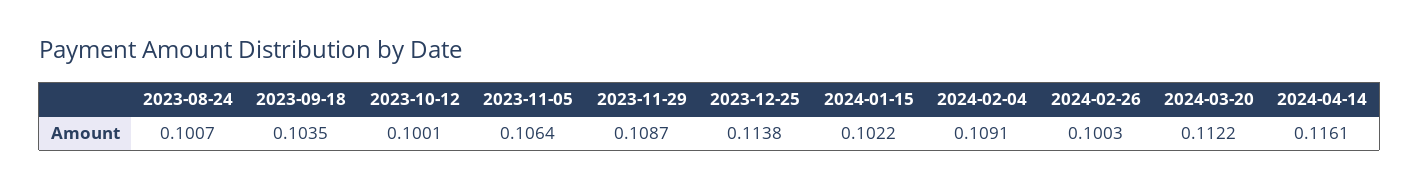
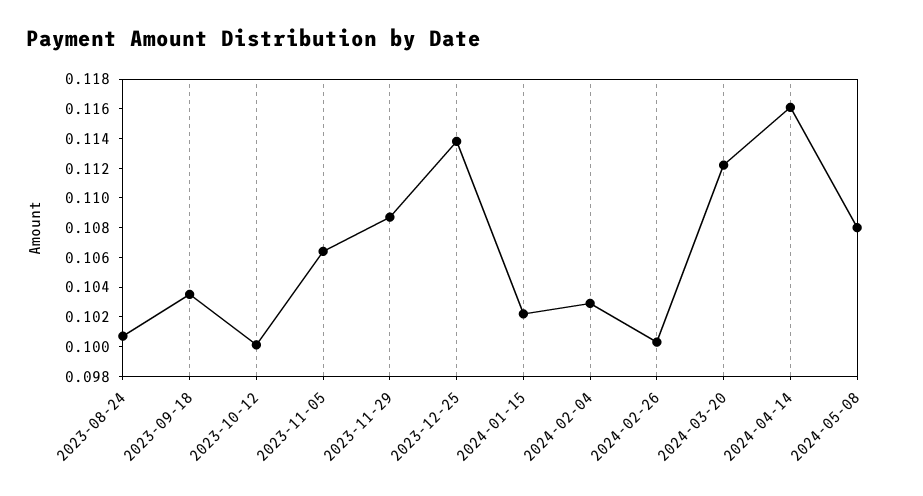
2024-02-04: 0.1091 -> 0.103
2024-05-08: none -> 0.108

